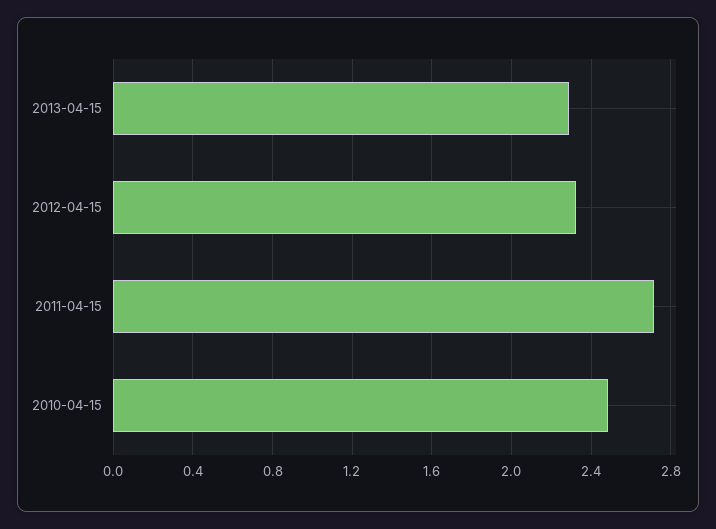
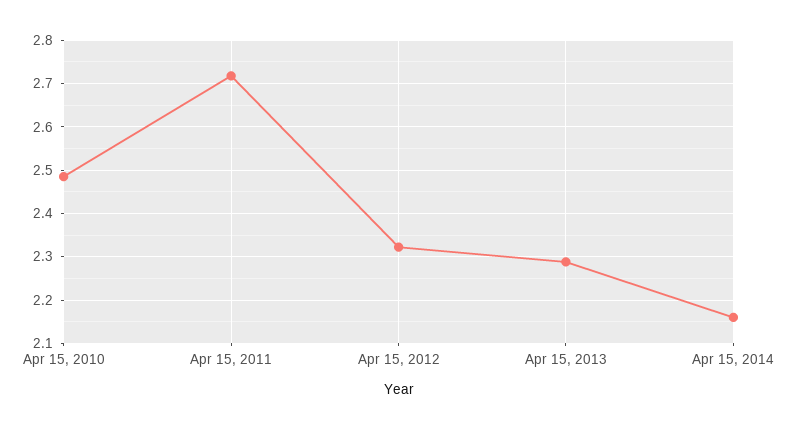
Apr 15, 2014: none -> 2.16

